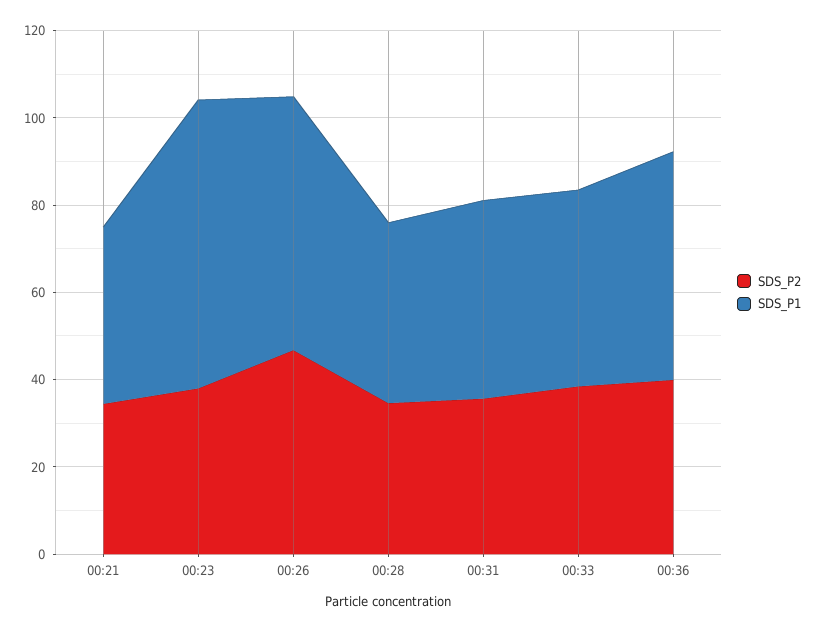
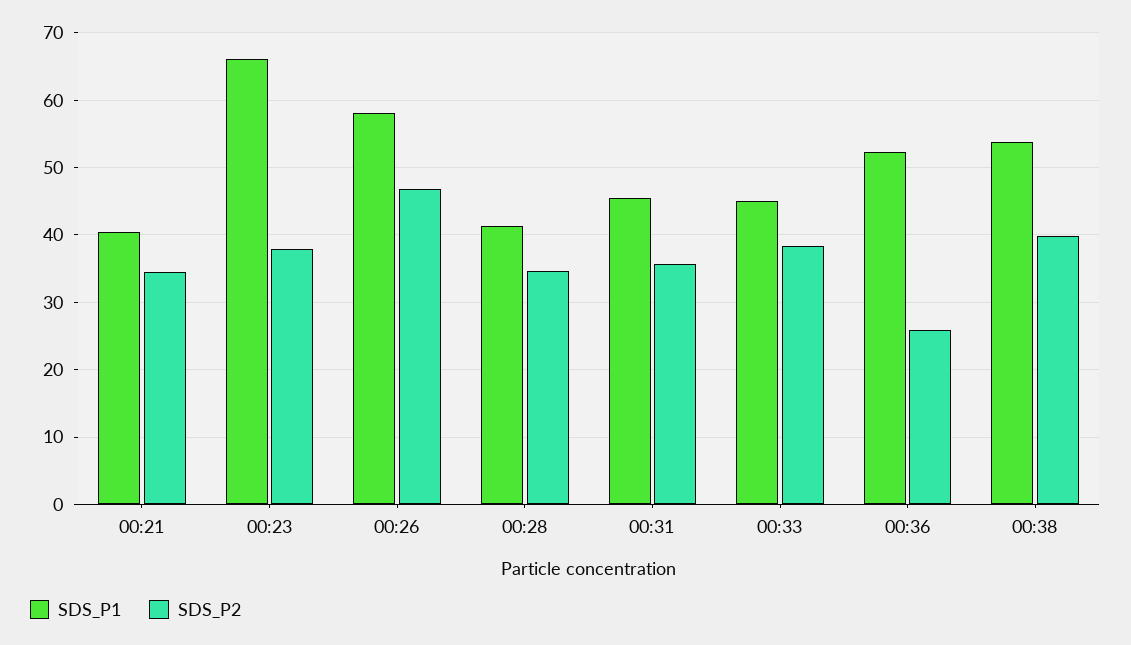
SDS_P2, 00:36: 40 -> 26
SDS_P1, 00:38: none -> 54
SDS_P2, 00:38: none -> 40

